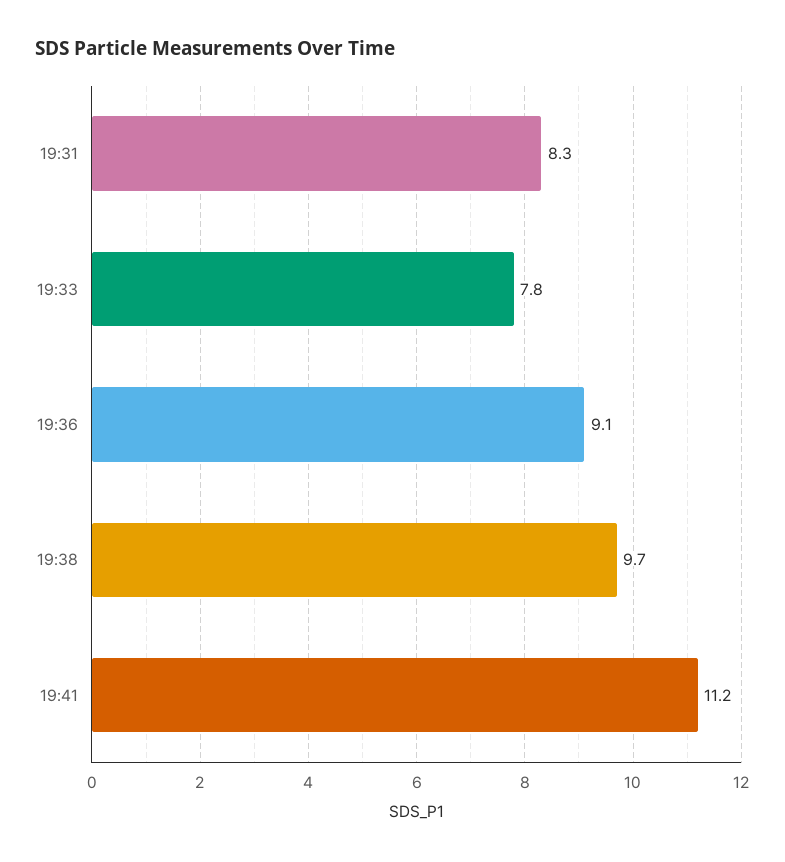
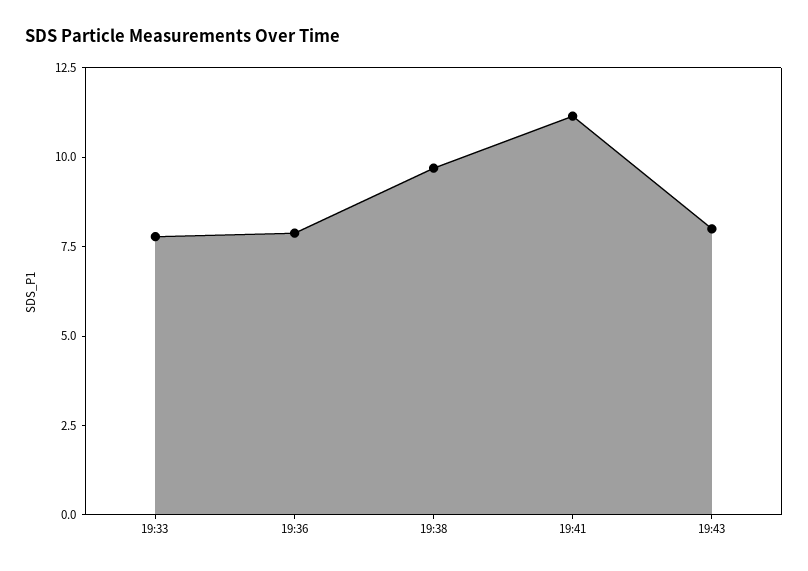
19:31: 8.3 -> none
19:36: 9.1 -> 8
19:43: none -> 8

